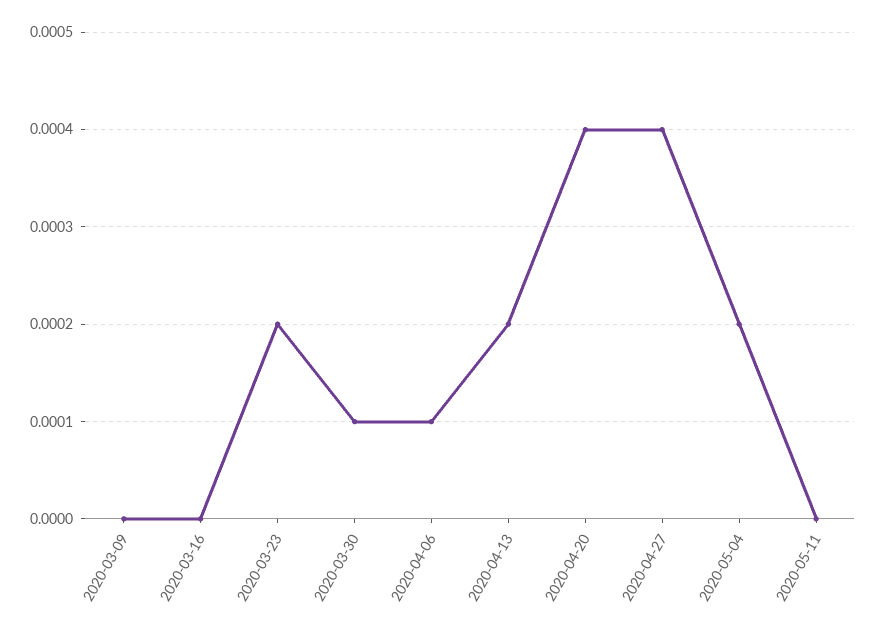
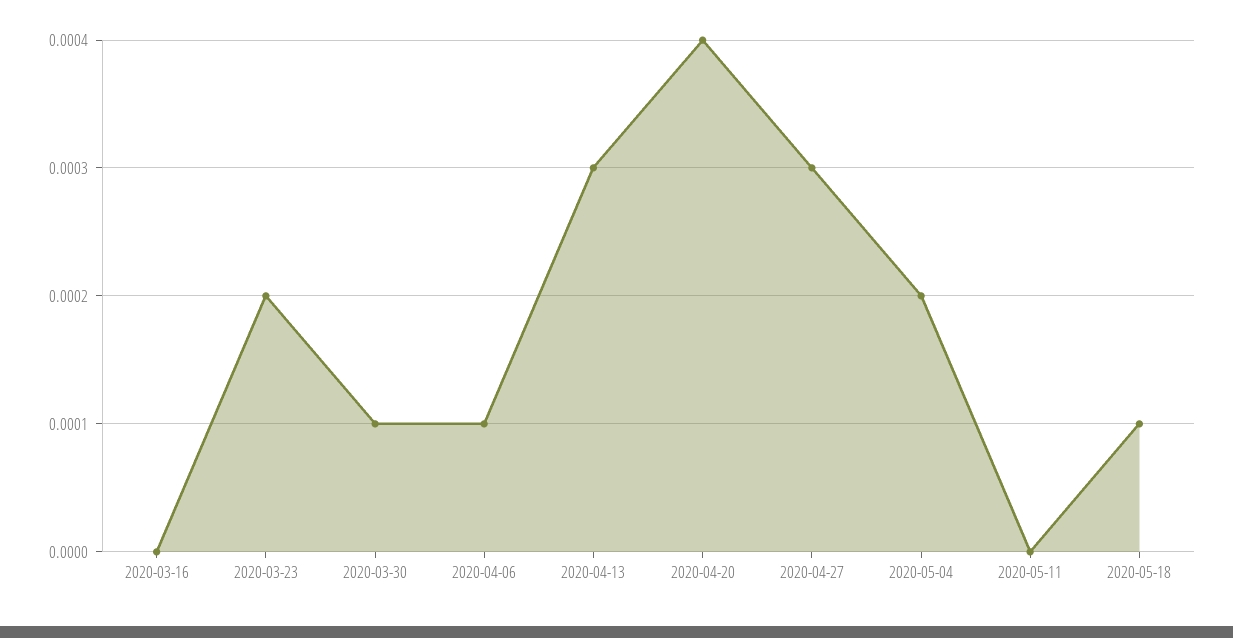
2020-03-09: 0 -> none
2020-04-13: 0.0002 -> 0.0003
2020-04-27: 0.0004 -> 0.0003
2020-05-18: none -> 0.0001

